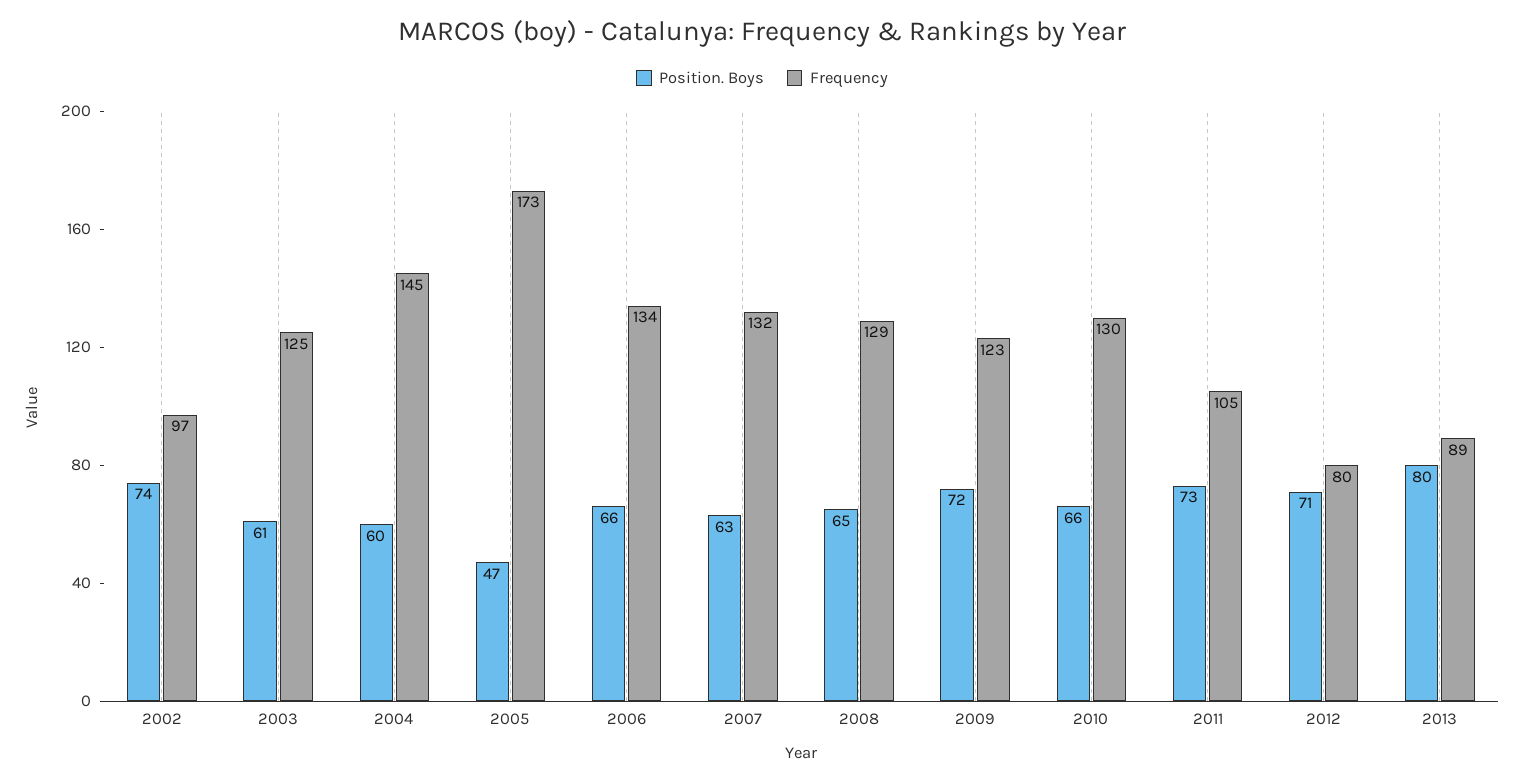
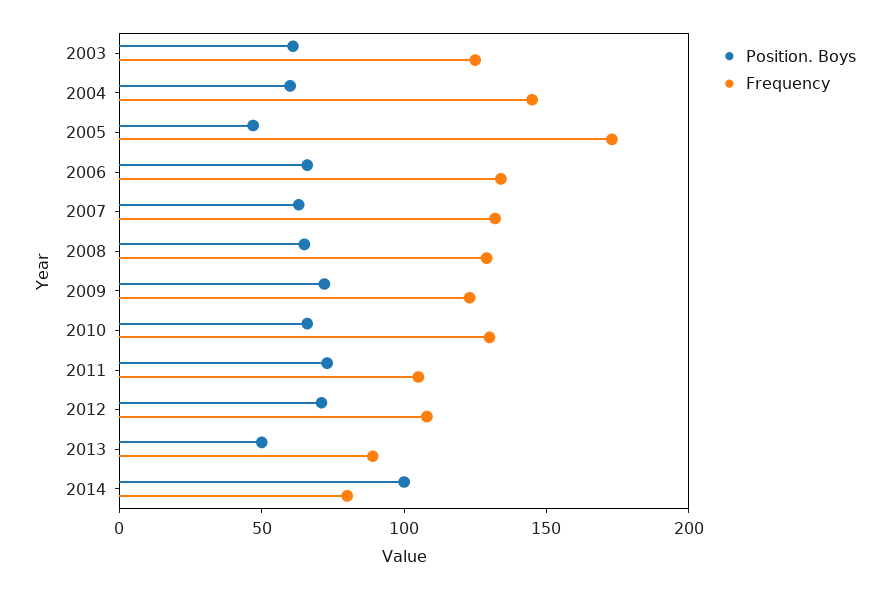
Position. Boys, 2002: 74 -> none
Frequency, 2002: 97 -> none
Frequency, 2012: 80 -> 110
Position. Boys, 2013: 80 -> 50
Position. Boys, 2014: none -> 100
Frequency, 2014: none -> 80

